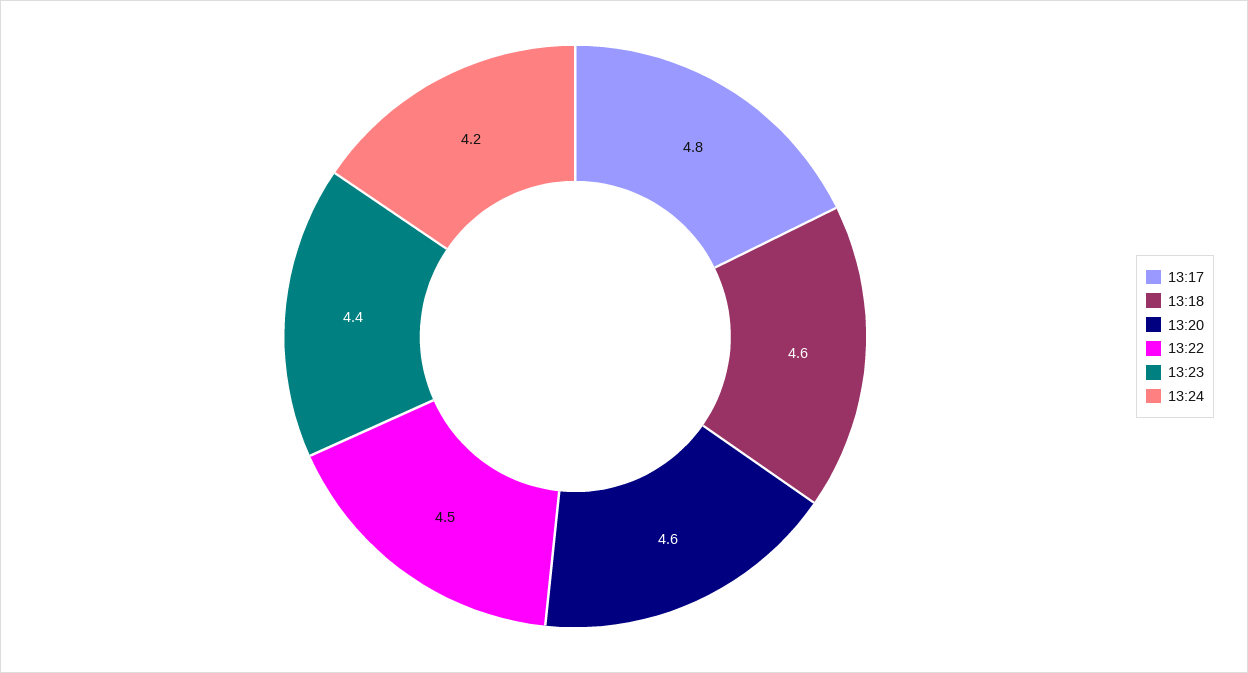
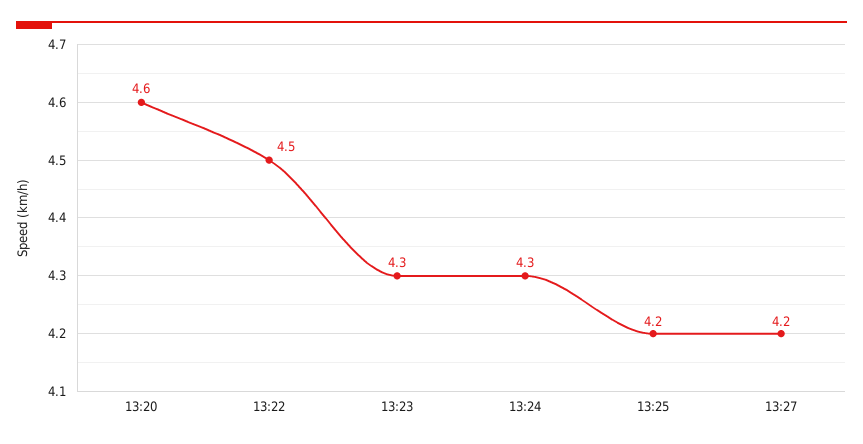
13:17: 4.8 -> none
13:18: 4.6 -> none
13:23: 4.4 -> 4.3
13:24: 4.2 -> 4.3
13:25: none -> 4.2
13:27: none -> 4.2

